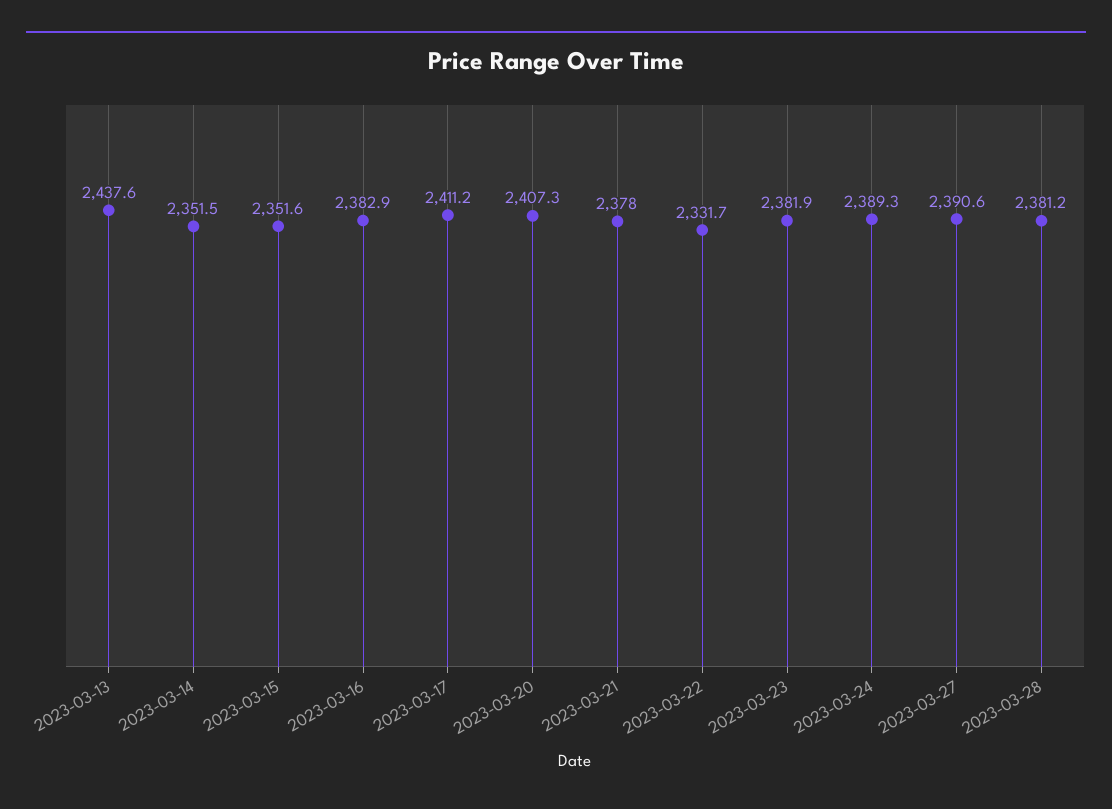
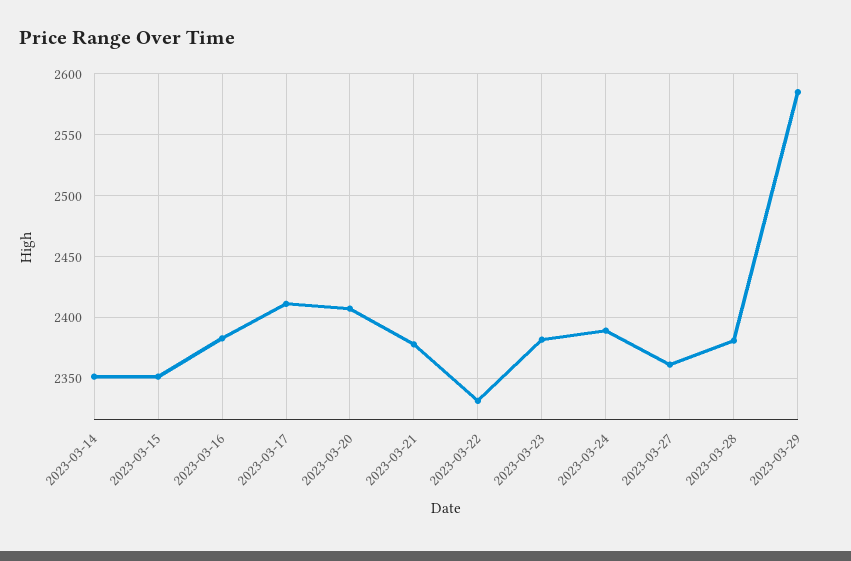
2023-03-13: 2437.6 -> none
2023-03-27: 2390.6 -> 2360
2023-03-29: none -> 2585

